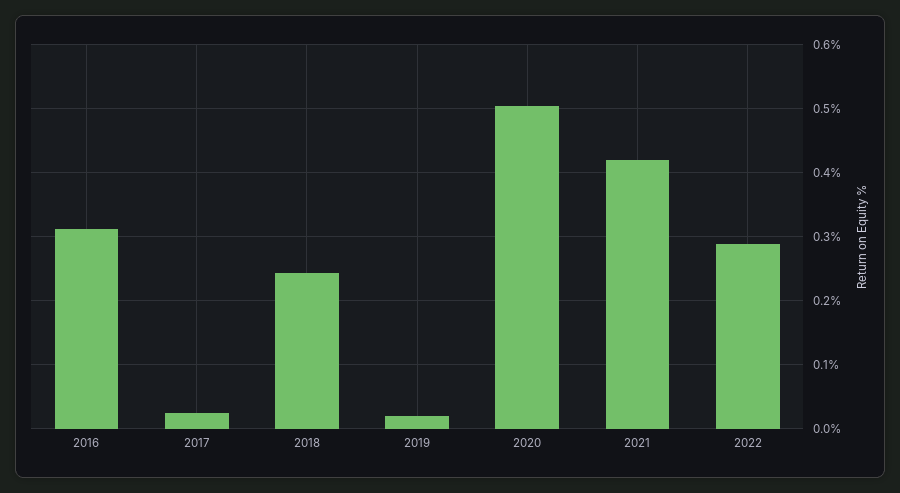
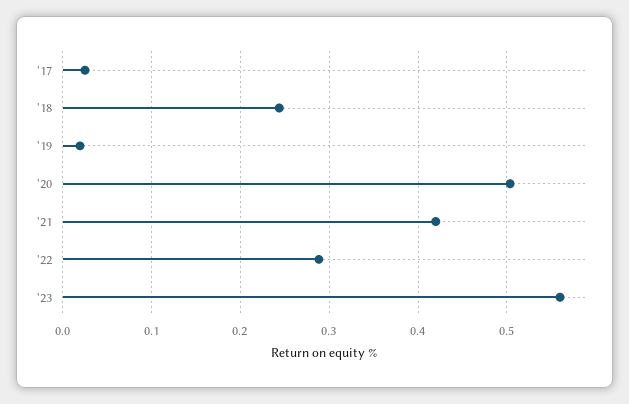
2016: 0.31 -> none
'23: none -> 0.56

